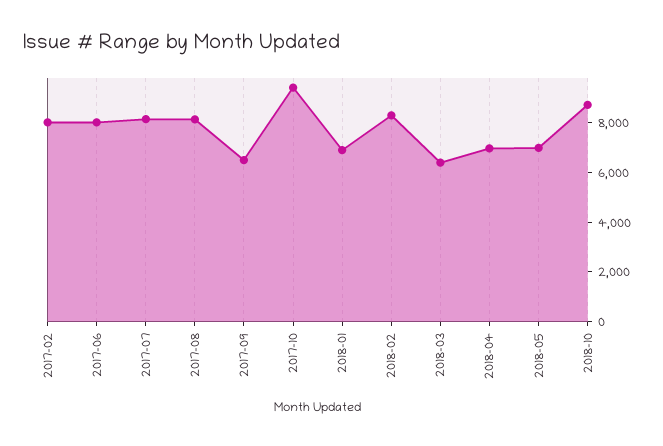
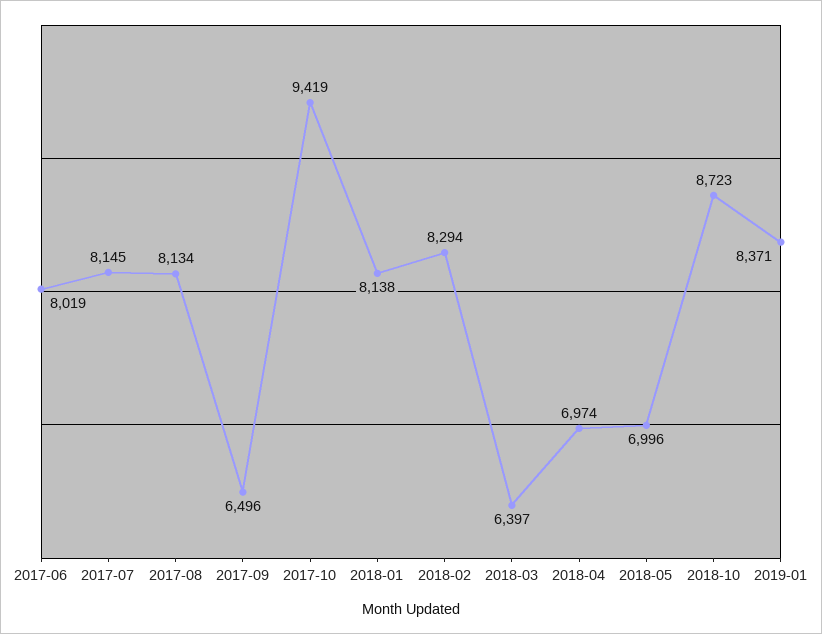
2017-02: 8000 -> none
2018-01: 7000 -> 8138
2019-01: none -> 8371

